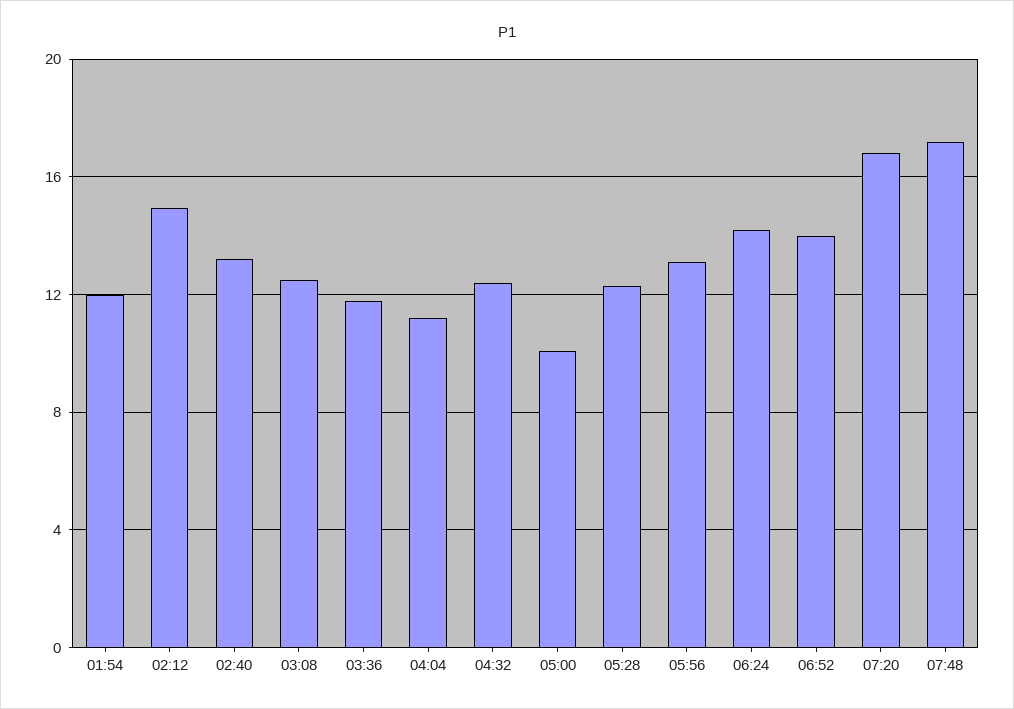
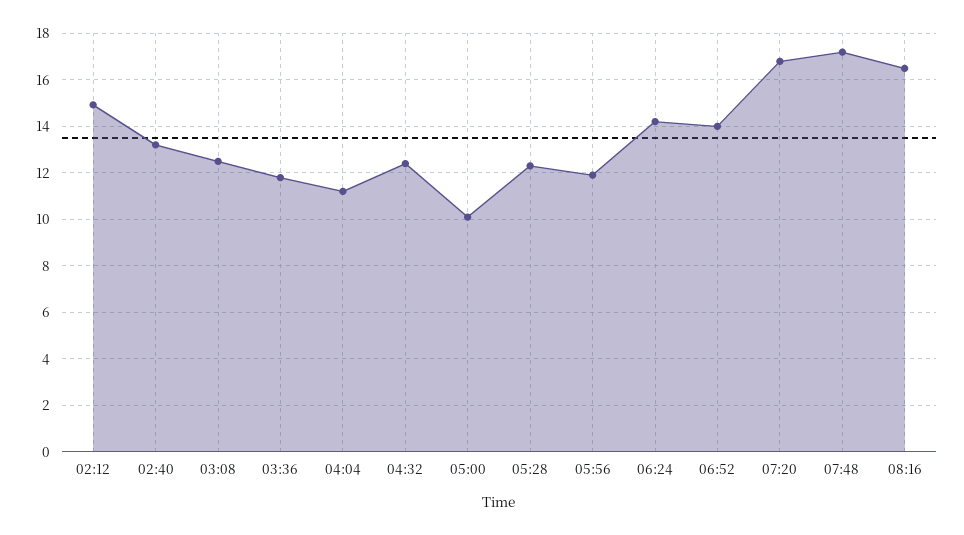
01:54: 12 -> none
05:56: 13 -> 12
08:16: none -> 16.5

